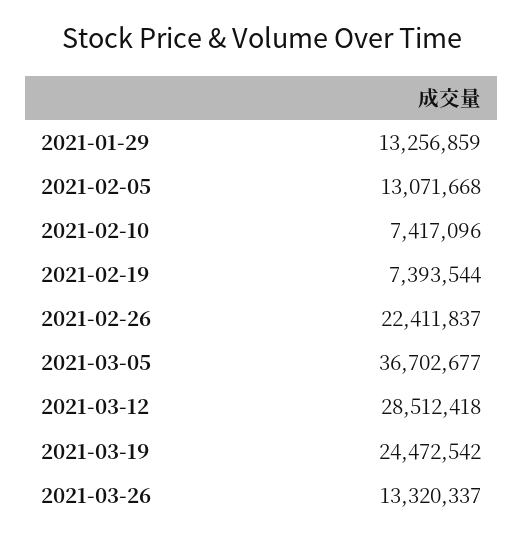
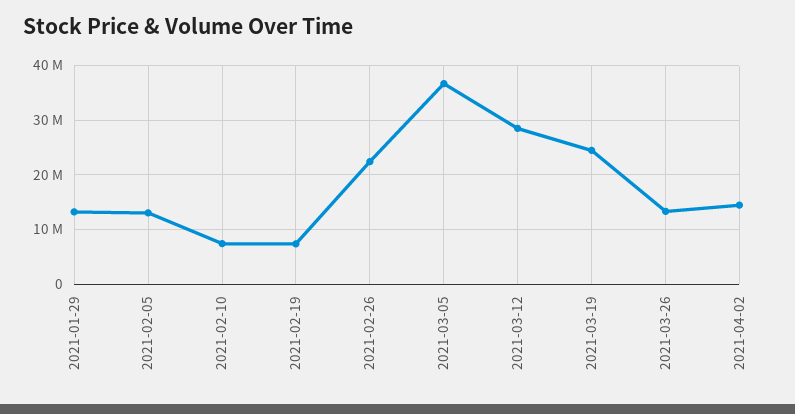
2021-04-02: none -> 14000000

